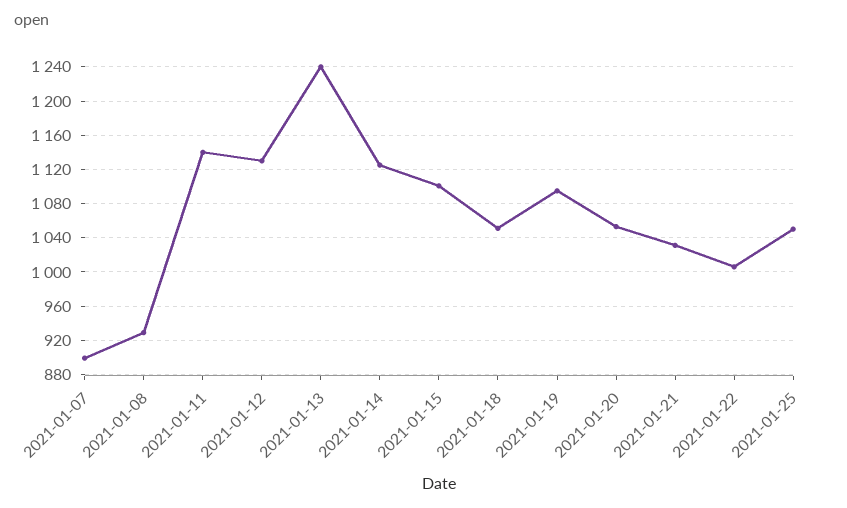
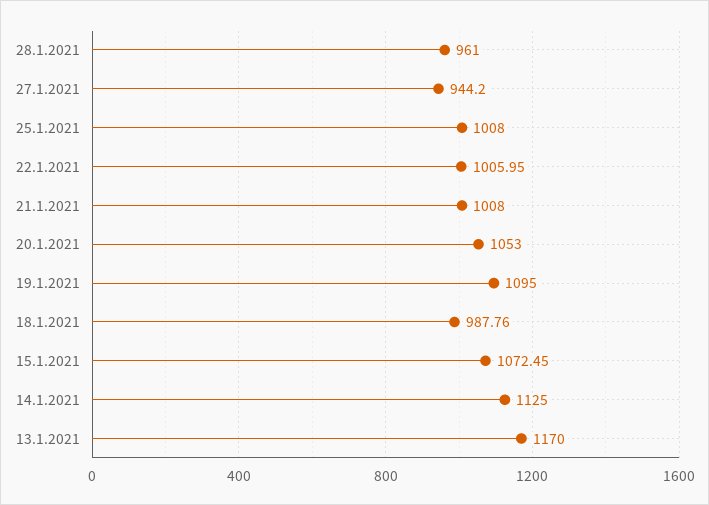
2021-01-07: 900 -> none
2021-01-08: 930 -> none
2021-01-11: 1140 -> none
2021-01-12: 1130 -> none
2021-01-13: 1240 -> 1170
2021-01-15: 1100 -> 1072.45
2021-01-18: 1050 -> 987.76
2021-01-21: 1030 -> 1008
2021-01-25: 1050 -> 1008
28.1.2021: none -> 961
27.1.2021: none -> 944.2

